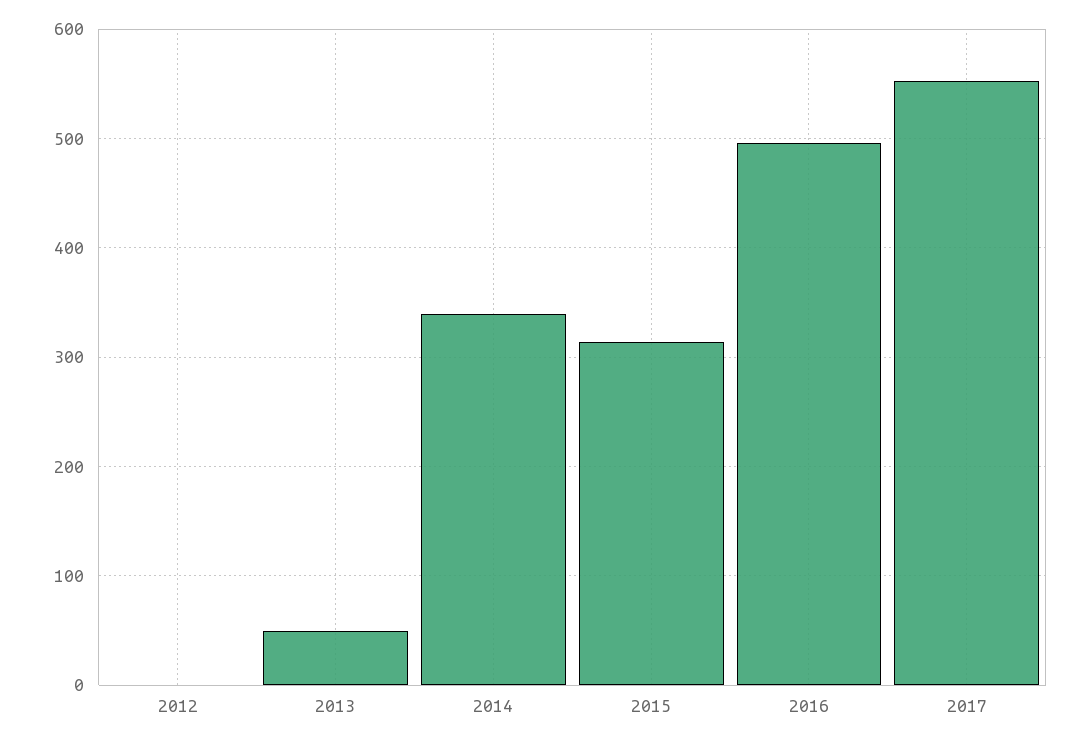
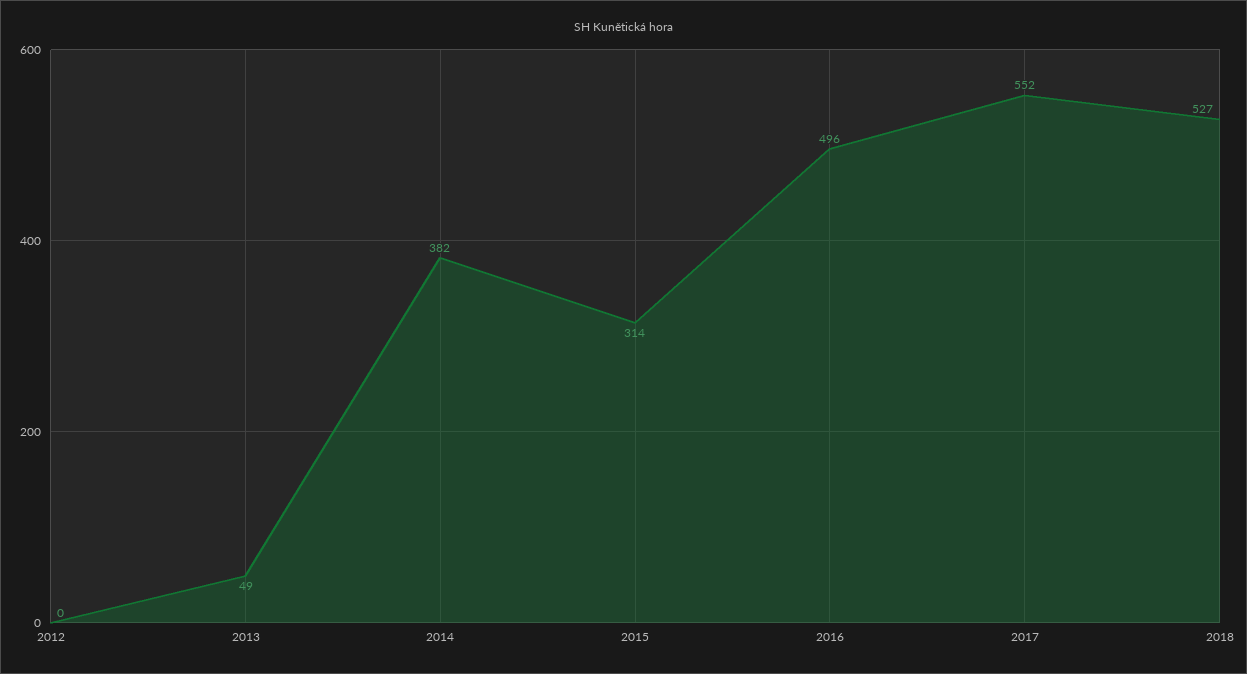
2014: 340 -> 382
2018: none -> 527

